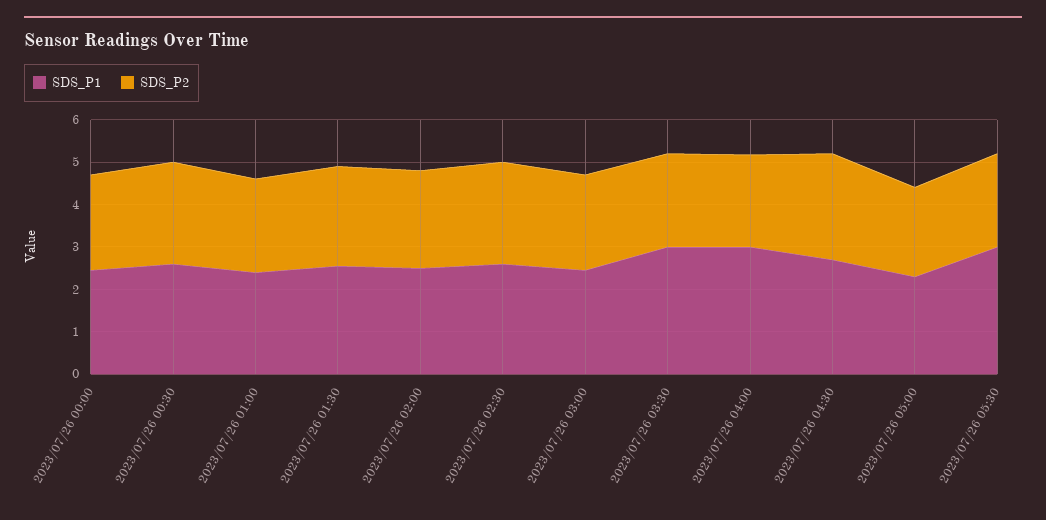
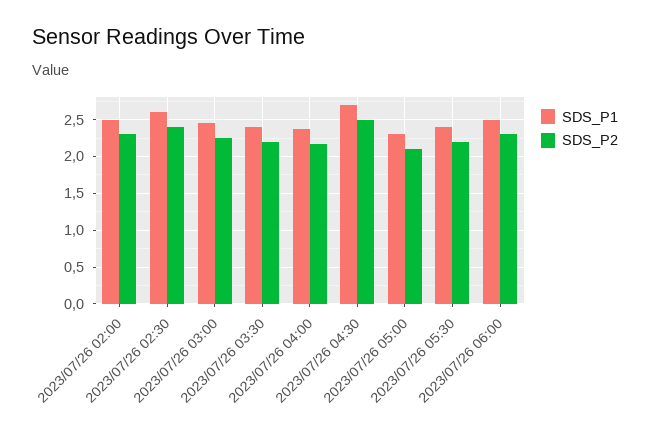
SDS_P1, 2023/07/26 00:00: 2.4 -> none
SDS_P2, 2023/07/26 00:00: 2.2 -> none
SDS_P1, 2023/07/26 00:30: 2.6 -> none
SDS_P2, 2023/07/26 00:30: 2.4 -> none
SDS_P1, 2023/07/26 01:00: 2.4 -> none
SDS_P2, 2023/07/26 01:00: 2.2 -> none
SDS_P1, 2023/07/26 01:30: 2.6 -> none
SDS_P2, 2023/07/26 01:30: 2.4 -> none
SDS_P1, 2023/07/26 03:30: 3 -> 2.4
SDS_P1, 2023/07/26 04:00: 3 -> 2.4
SDS_P1, 2023/07/26 05:30: 3 -> 2.4
SDS_P1, 2023/07/26 06:00: none -> 2.5
SDS_P2, 2023/07/26 06:00: none -> 2.3

